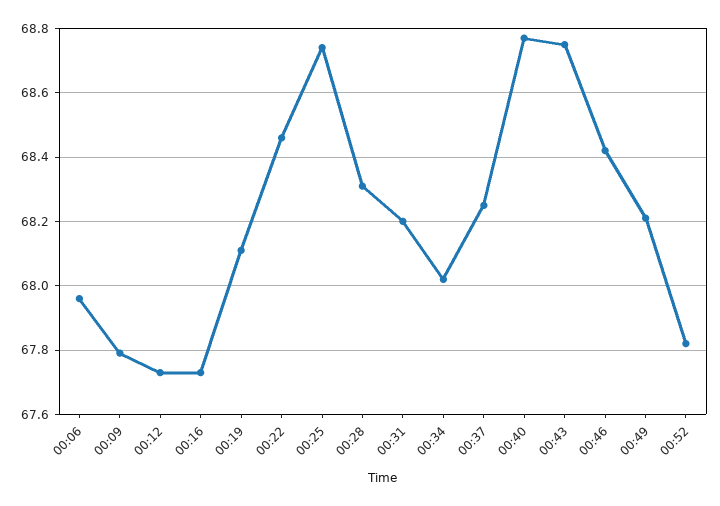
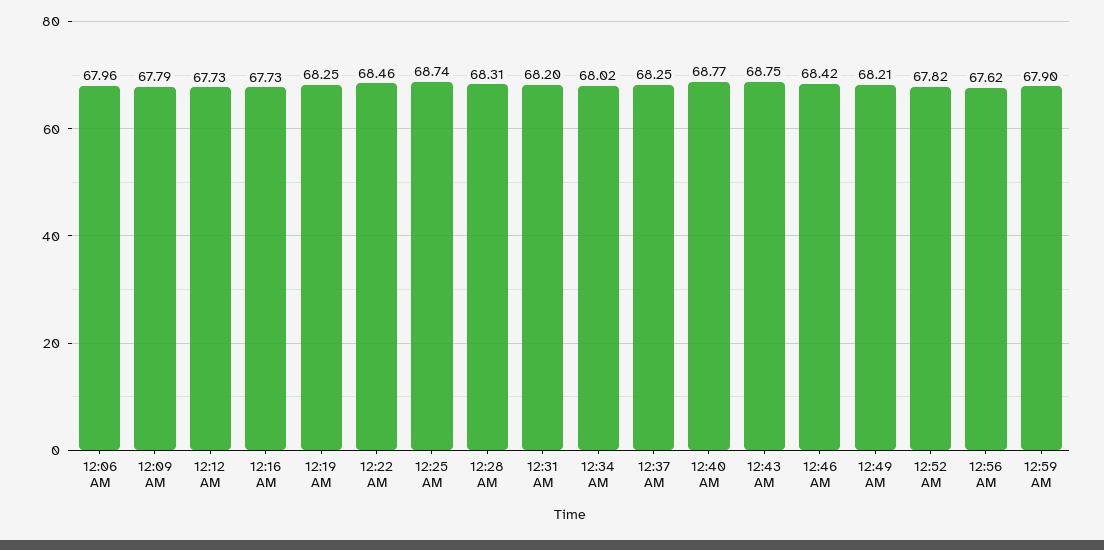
00:19: 68.1 -> 68.25
12:56 AM: none -> 67.62
12:59 AM: none -> 67.9

